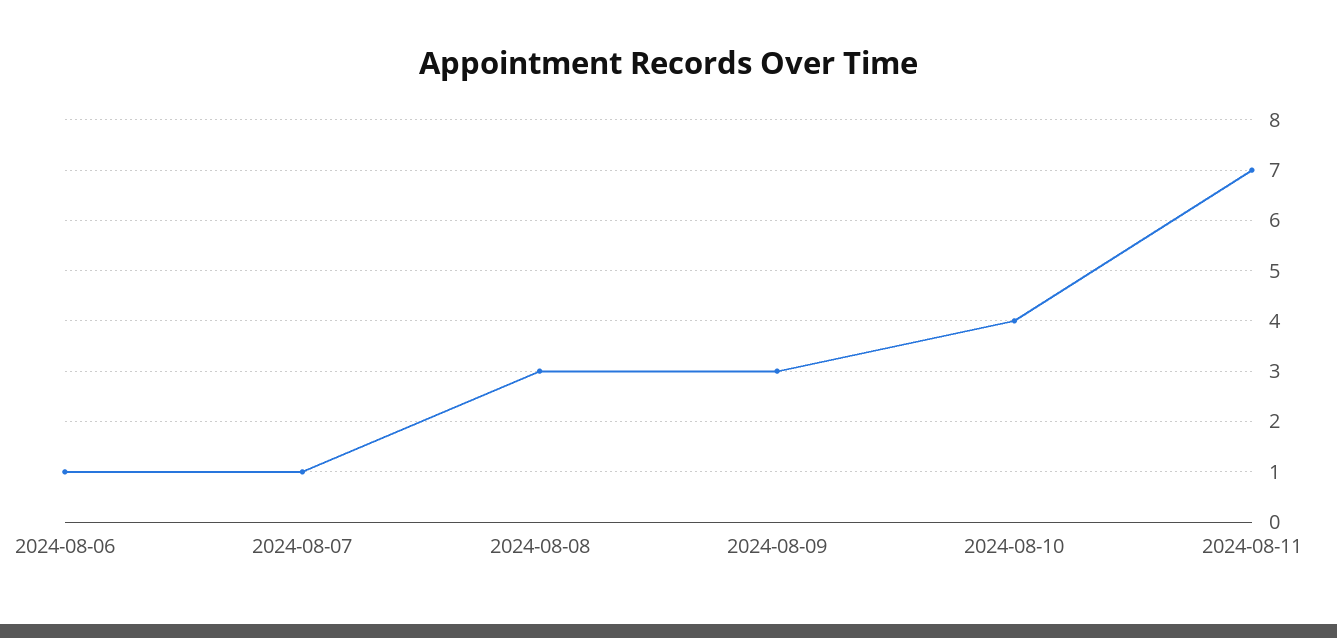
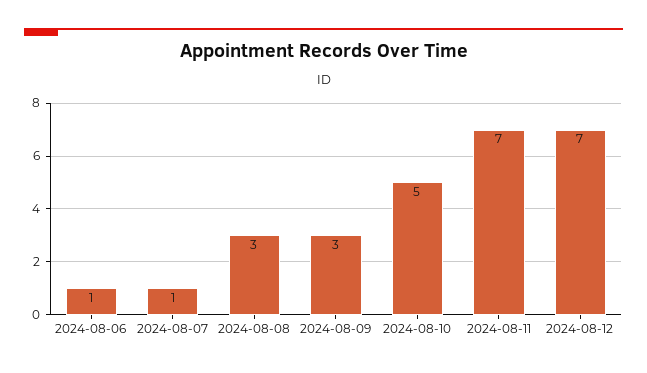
2024-08-10: 4 -> 5
2024-08-12: none -> 7

